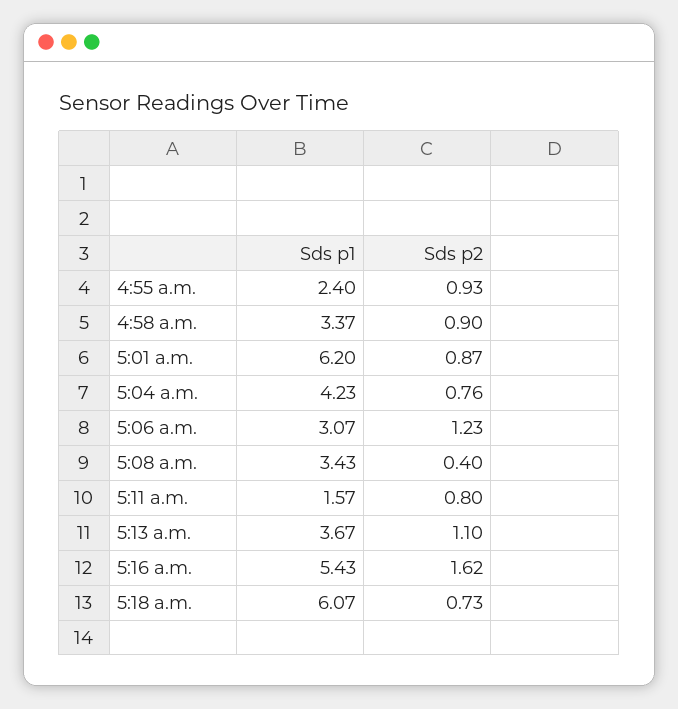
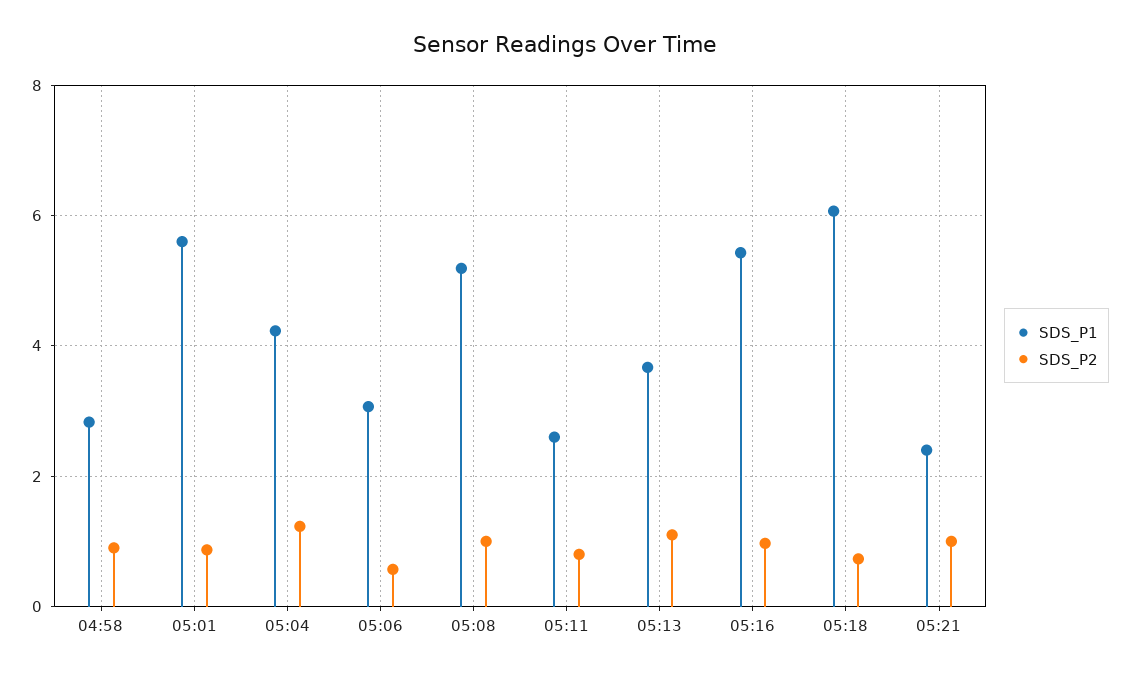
Sds p1, 4:55 a.m.: 2.4 -> none
Sds p2, 4:55 a.m.: 0.93 -> none
Sds p1, 4:58 a.m.: 3.37 -> 2.8
Sds p1, 5:01 a.m.: 6.2 -> 5.6
Sds p2, 5:04 a.m.: 0.76 -> 1.2
Sds p2, 5:06 a.m.: 1.23 -> 0.6
Sds p1, 5:08 a.m.: 3.43 -> 5.2
Sds p2, 5:08 a.m.: 0.4 -> 1
Sds p1, 5:11 a.m.: 1.57 -> 2.6
Sds p2, 5:16 a.m.: 1.62 -> 1
Sds p1, 05:21: none -> 2.4
Sds p2, 05:21: none -> 1

